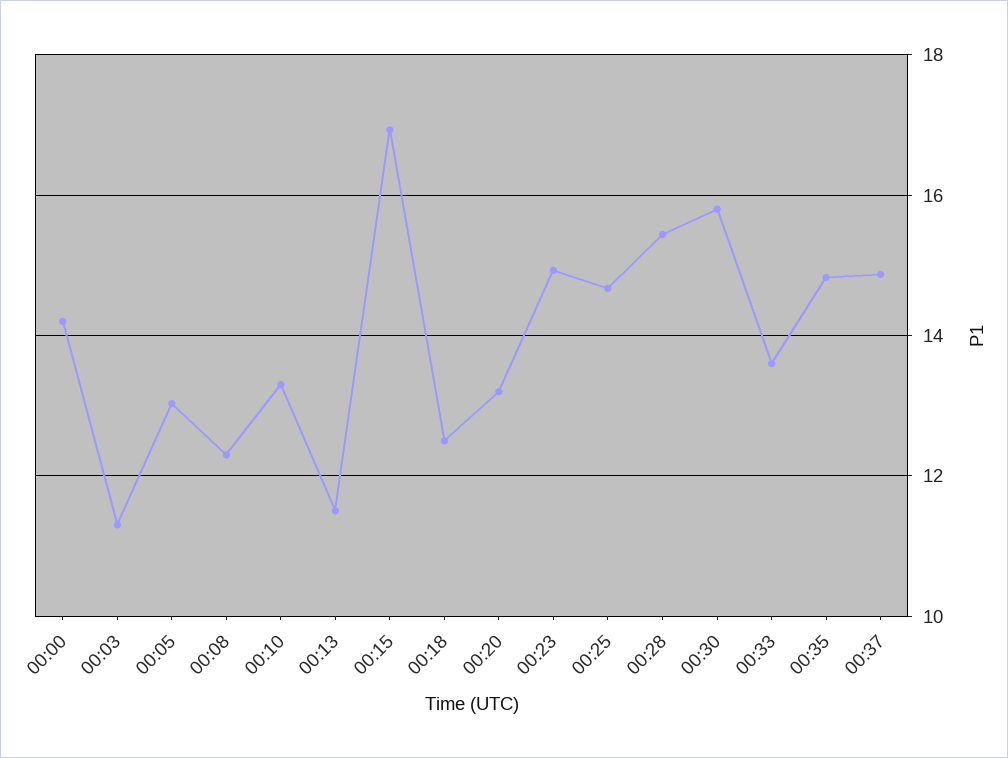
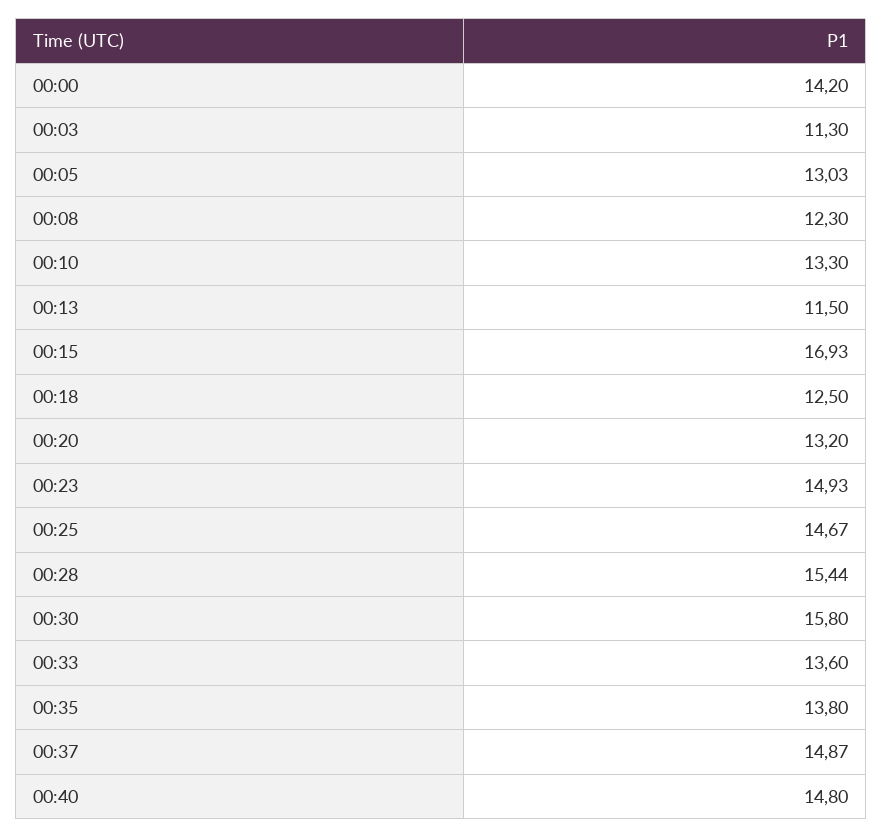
00:35: 14.8 -> 13.8
00:40: none -> 14.8

